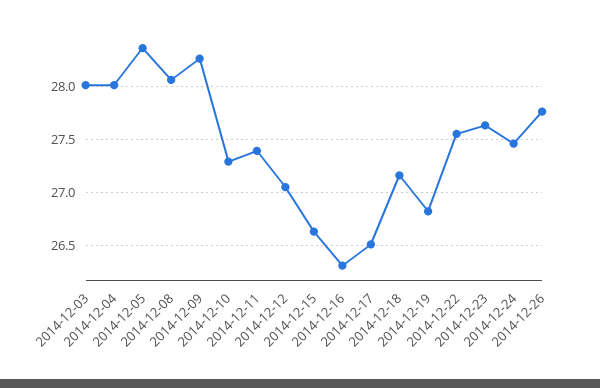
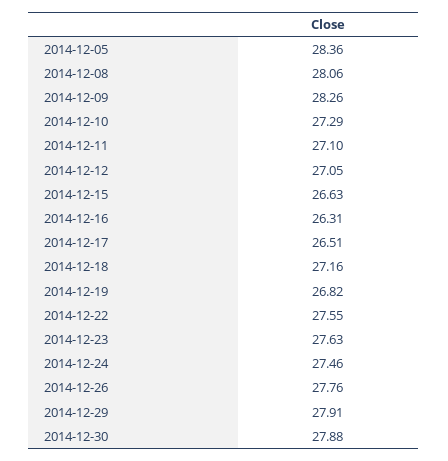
2014-12-03: 28 -> none
2014-12-04: 28 -> none
2014-12-11: 27.4 -> 27.1
2014-12-29: none -> 27.91
2014-12-30: none -> 27.88

